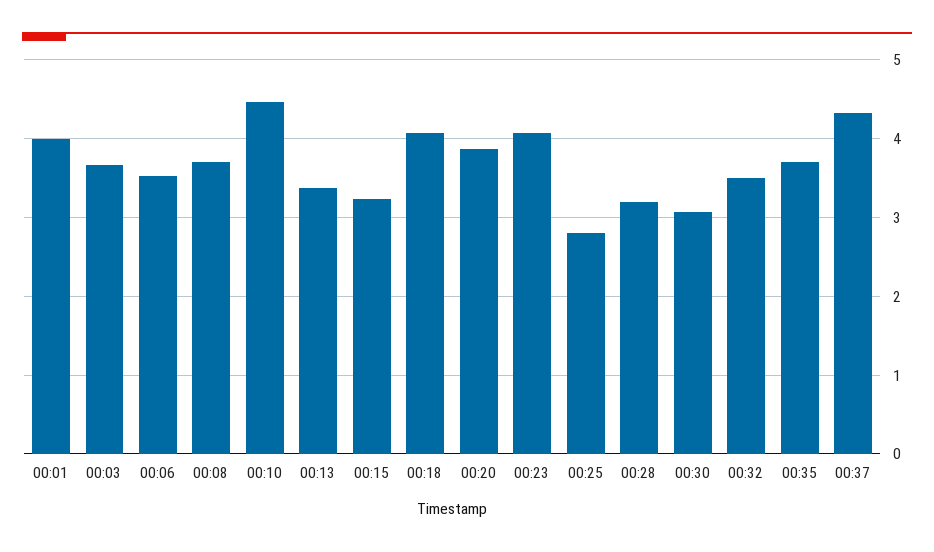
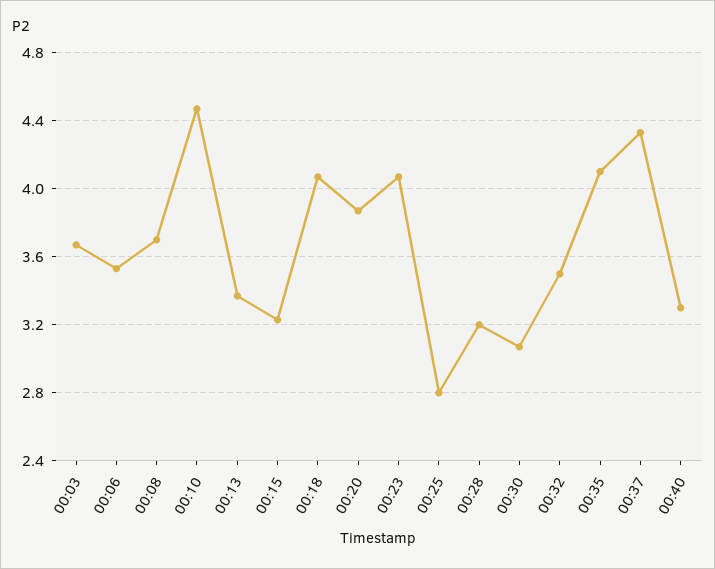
00:01: 4 -> none
00:35: 3.7 -> 4.1
00:40: none -> 3.3

